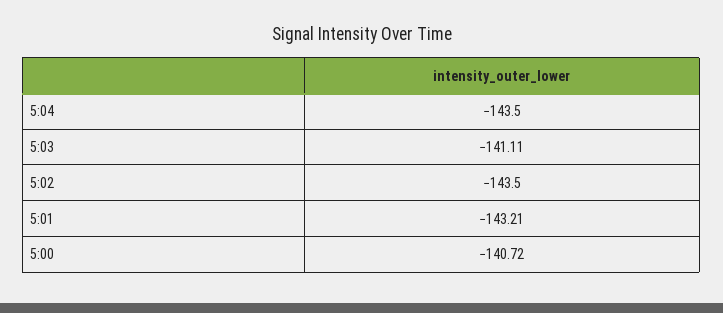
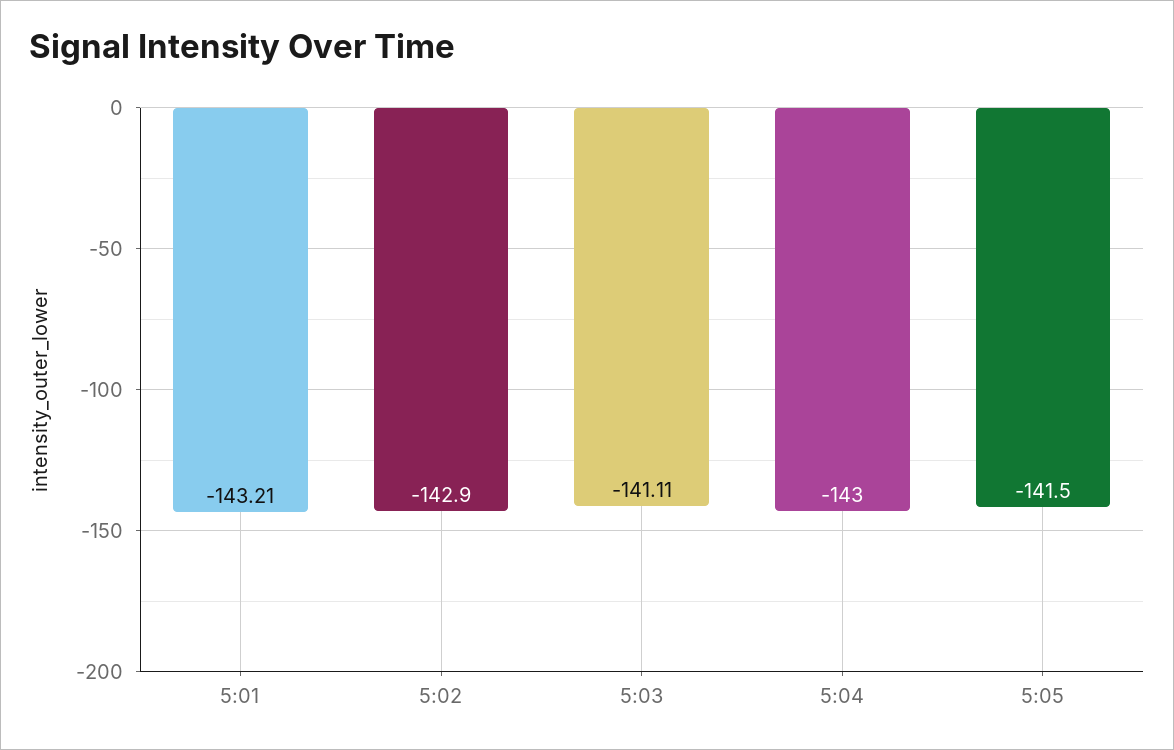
5:04: -143.5 -> -143
5:02: -143.5 -> -142.9
5:00: -140.72 -> none
5:05: none -> -141.5

